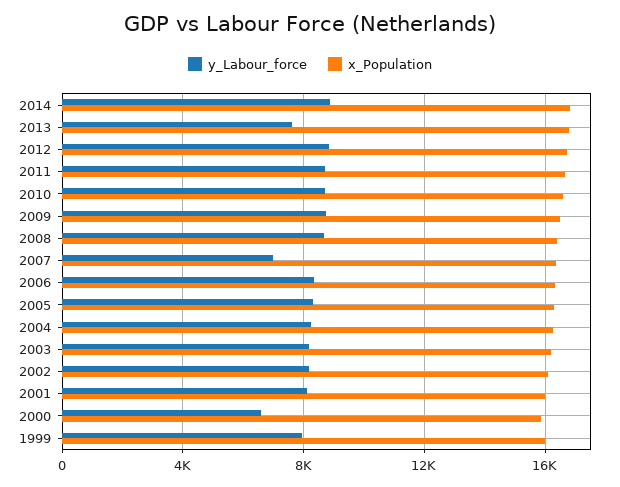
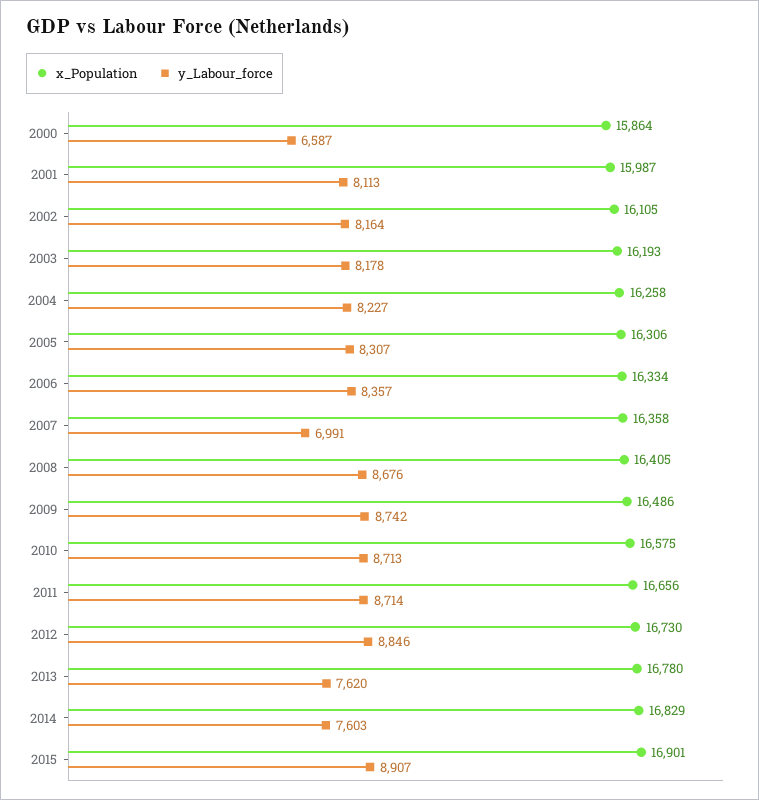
y_Labour_force, 2014: 9000 -> 7603
y_Labour_force, 1999: 8000 -> none
x_Population, 1999: 16000 -> none
x_Population, 2015: none -> 16901
y_Labour_force, 2015: none -> 8907

